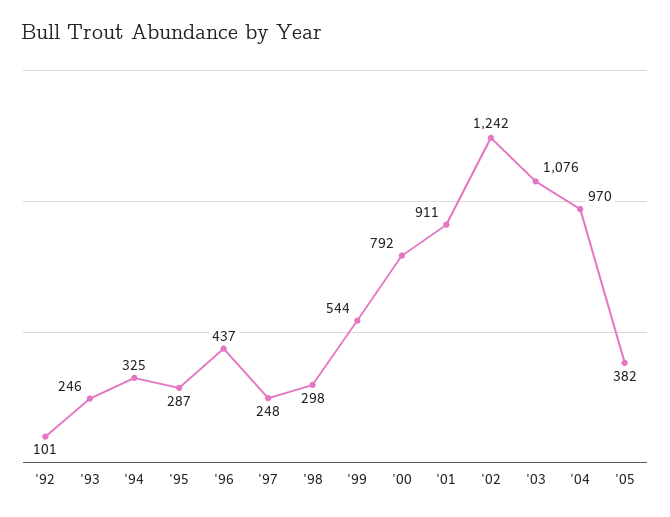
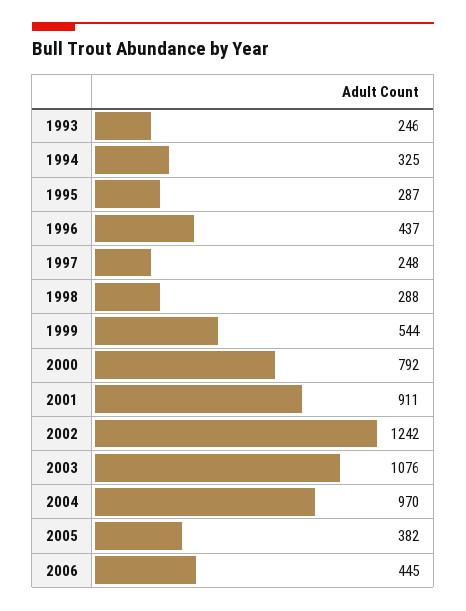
'92: 101 -> none
'98: 298 -> 288
2006: none -> 445

